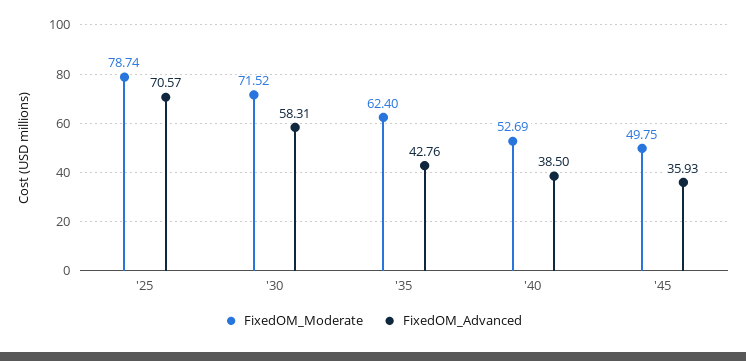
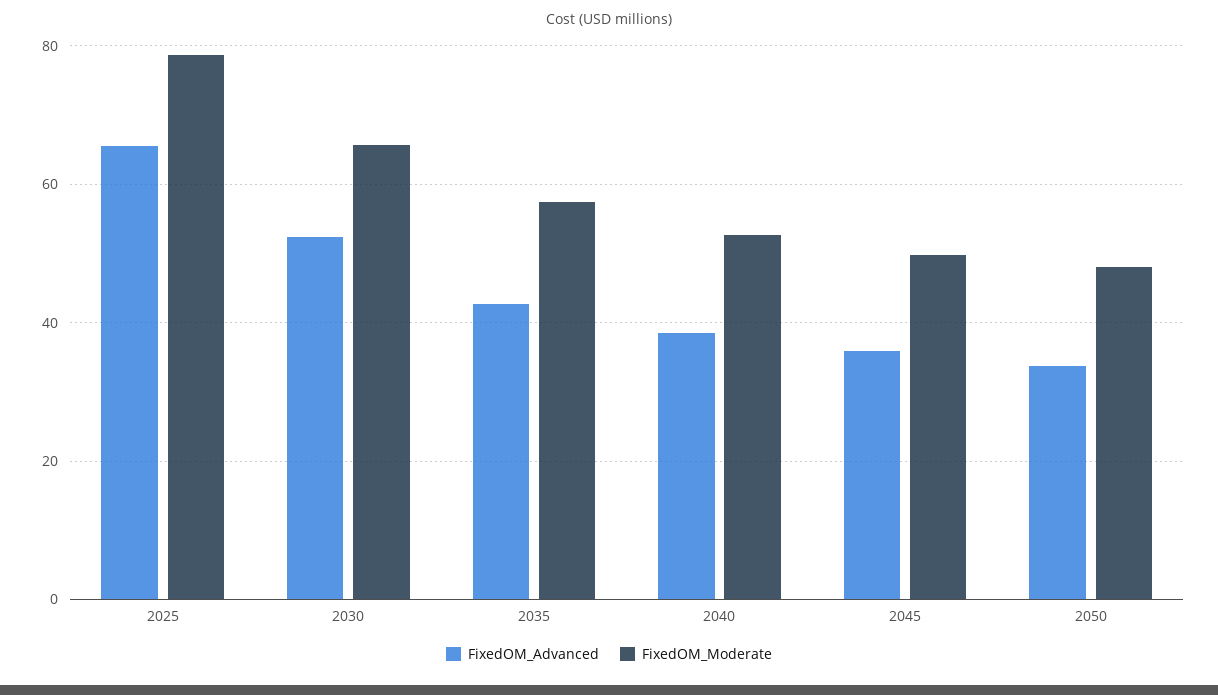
FixedOM_Advanced, '25: 70.57 -> 66
FixedOM_Moderate, '30: 71.52 -> 66
FixedOM_Advanced, '30: 58.31 -> 52
FixedOM_Moderate, '35: 62.4 -> 58
FixedOM_Advanced, 2050: none -> 34
FixedOM_Moderate, 2050: none -> 48

